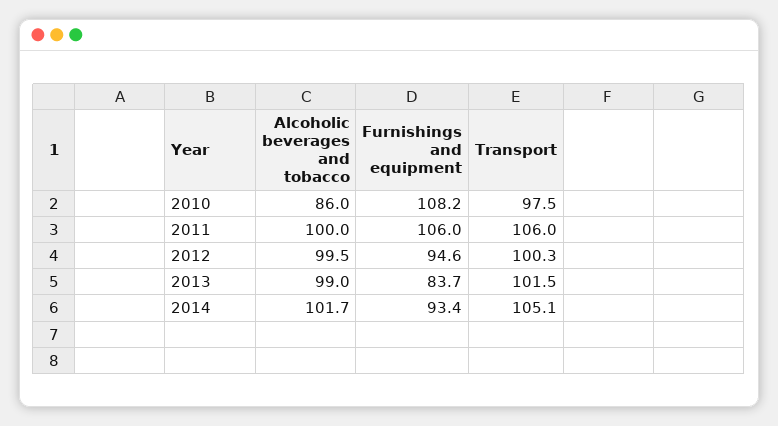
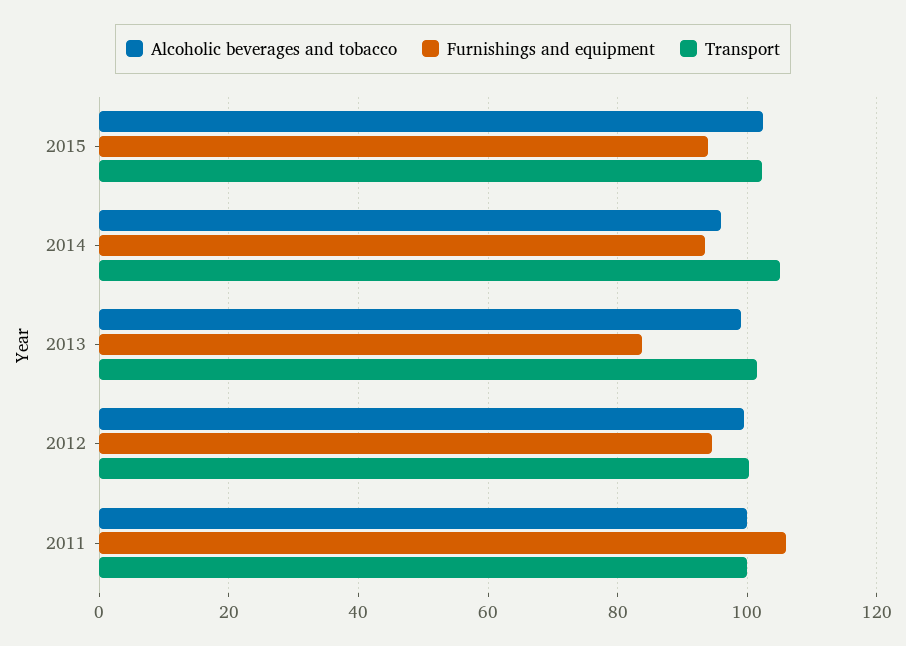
Alcoholic beverages and tobacco, 2010: 86 -> none
Furnishings and equipment, 2010: 108.2 -> none
Transport, 2010: 97.5 -> none
Transport, 2011: 106 -> 100
Alcoholic beverages and tobacco, 2014: 101.7 -> 96
Alcoholic beverages and tobacco, 2015: none -> 102
Furnishings and equipment, 2015: none -> 94
Transport, 2015: none -> 102

